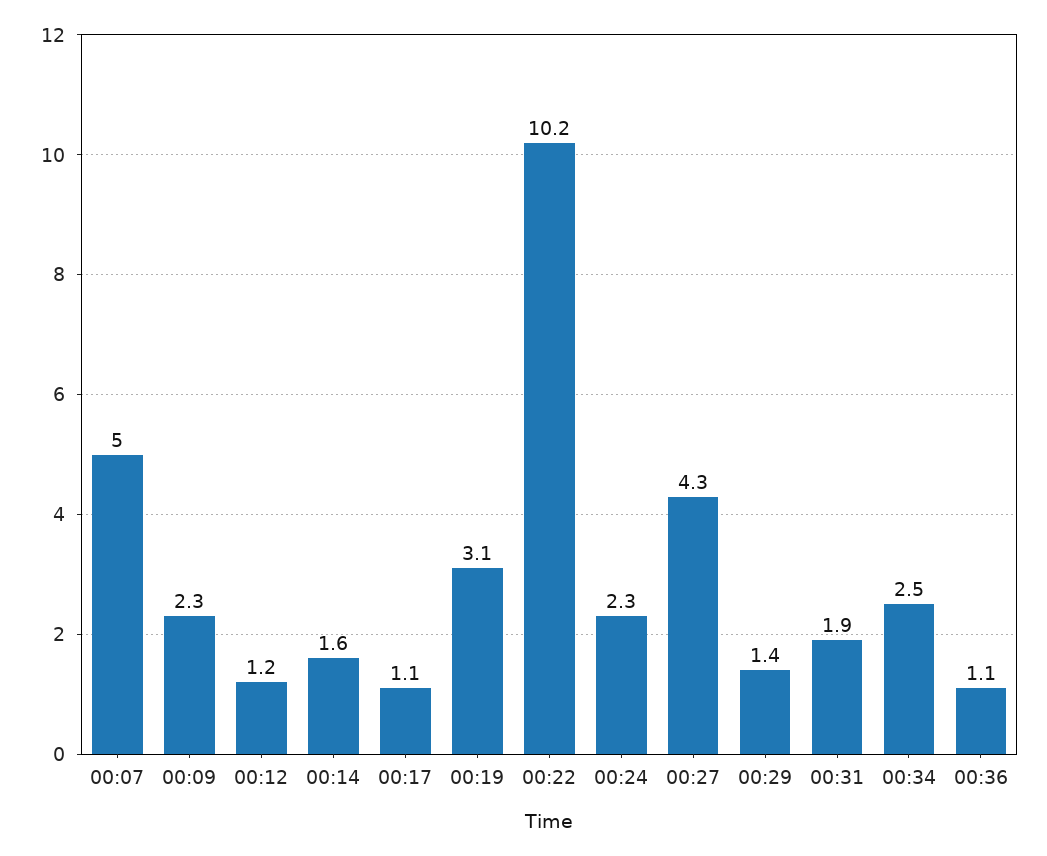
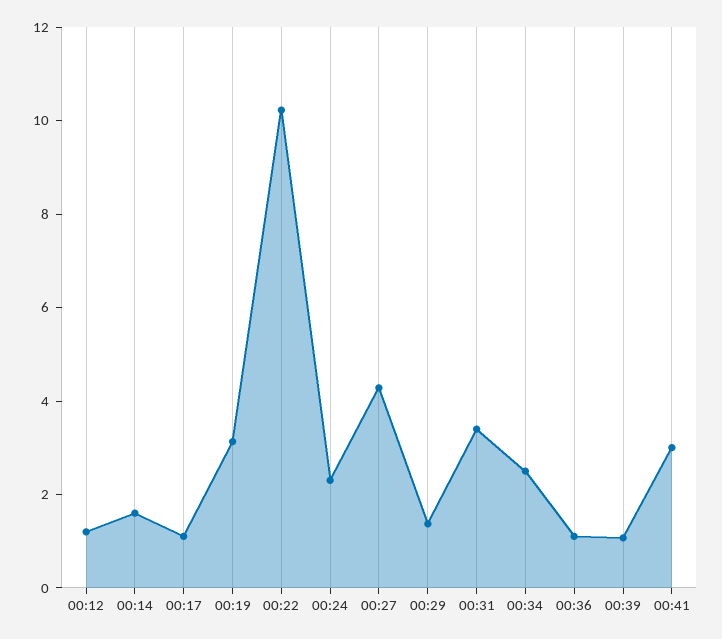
00:07: 5 -> none
00:09: 2.3 -> none
00:31: 1.9 -> 3.5
00:39: none -> 1
00:41: none -> 3

